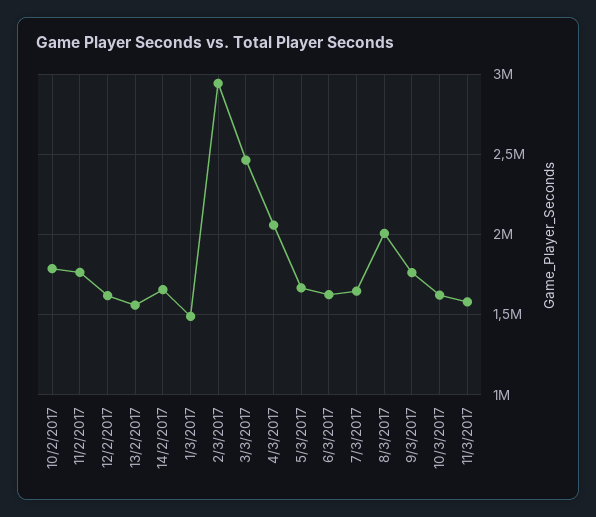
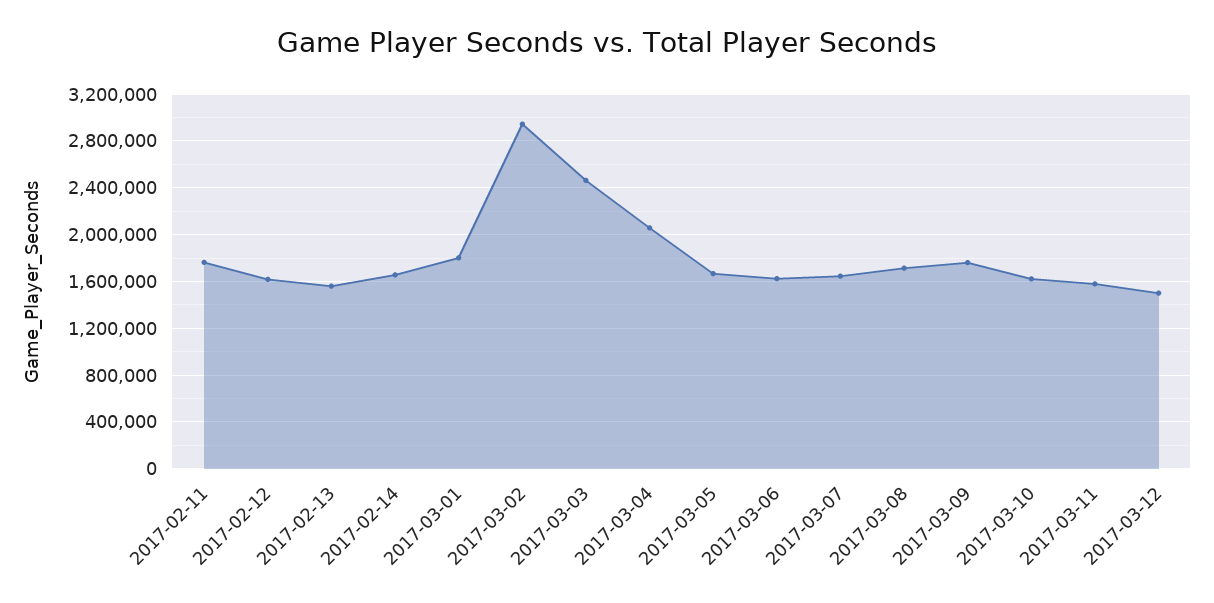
10/2/2017: 1800000 -> none
1/3/2017: 1500000 -> 1800000
8/3/2017: 2000000 -> 1700000
2017-03-12: none -> 1500000

